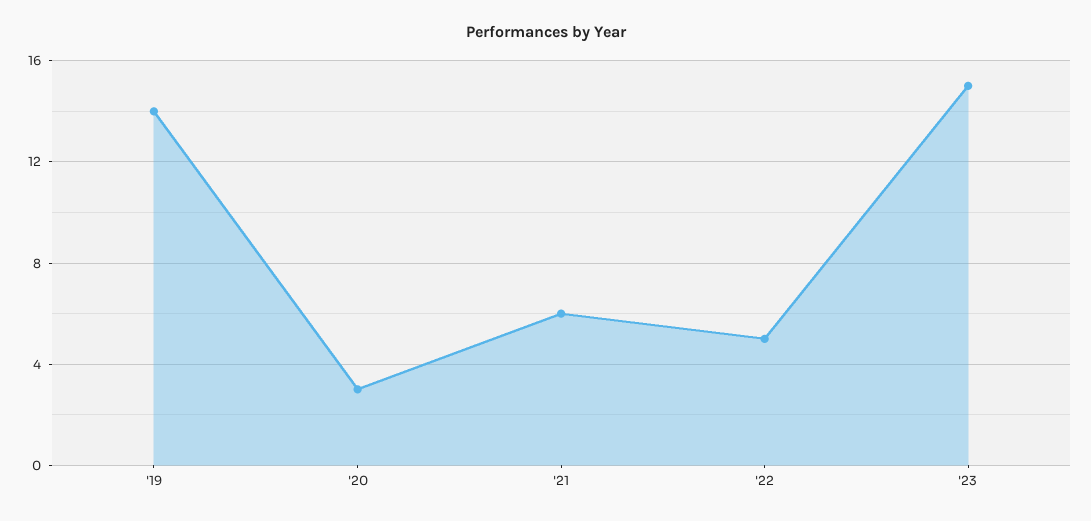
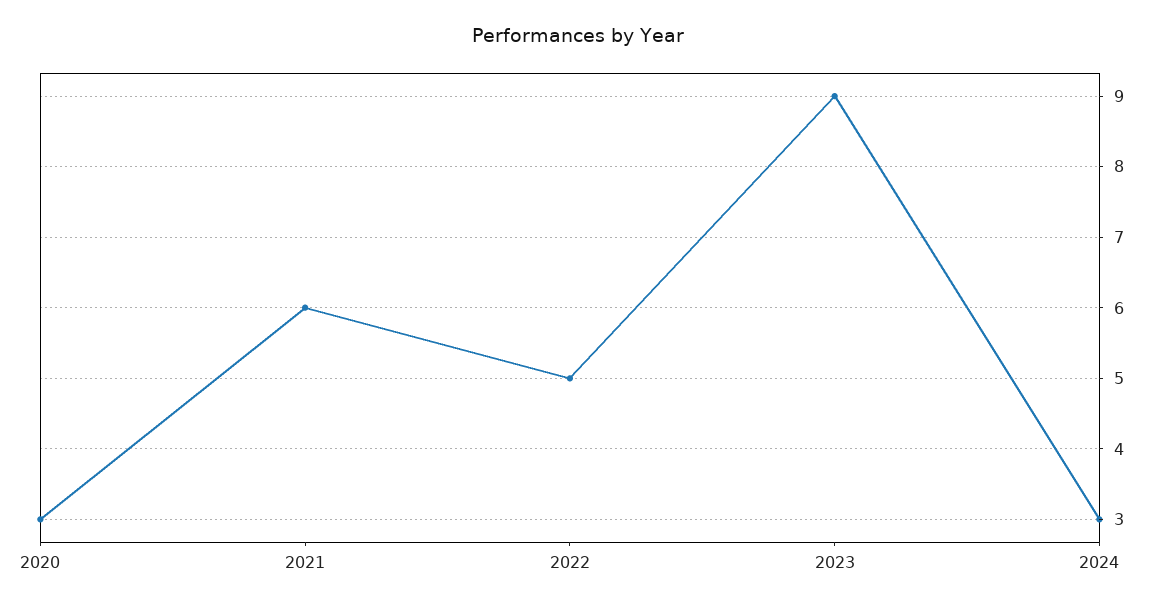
'19: 14 -> none
'23: 15 -> 9
2024: none -> 3

